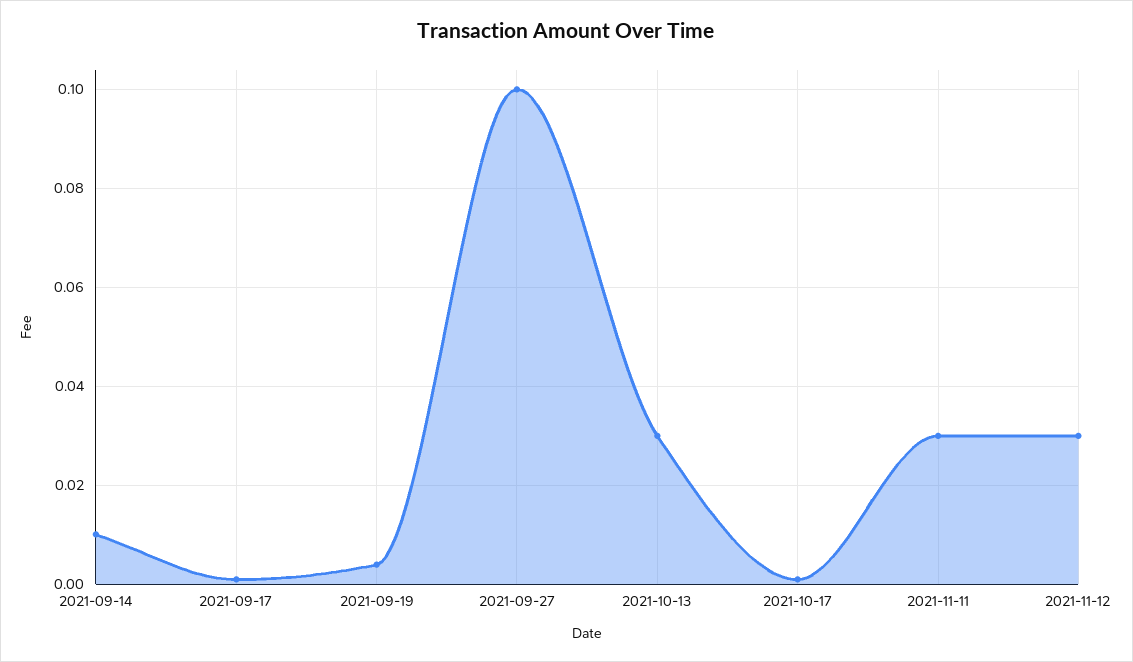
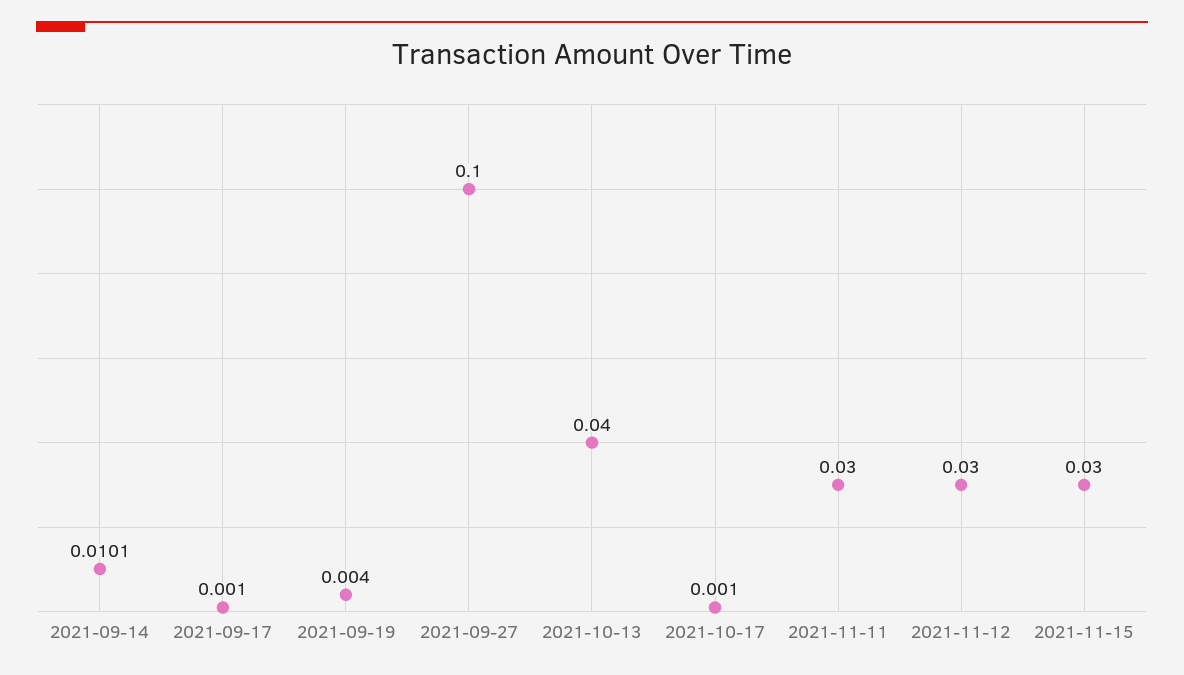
2021-10-13: 0.03 -> 0.04
2021-11-15: none -> 0.03

